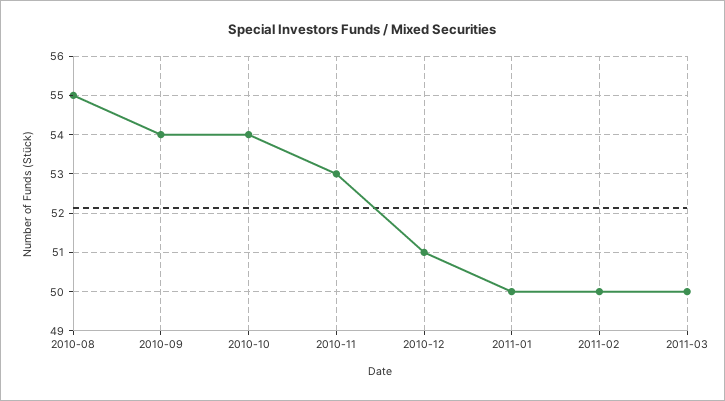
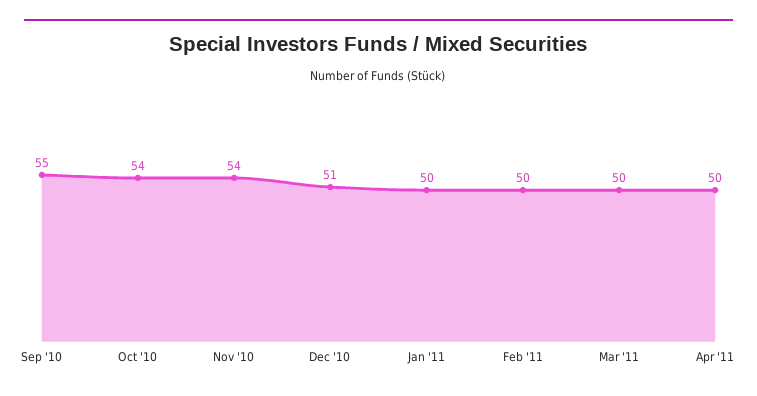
2010-08: 55 -> none
2010-09: 54 -> 55
2010-11: 53 -> 54
Apr '11: none -> 50

